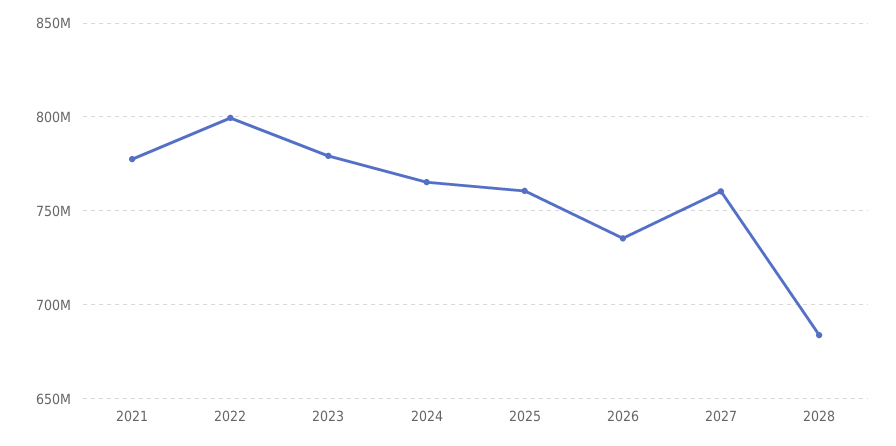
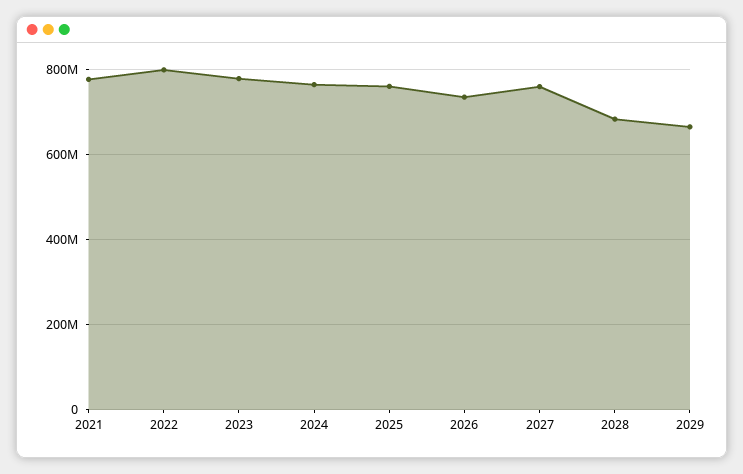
2029: none -> 660000000

